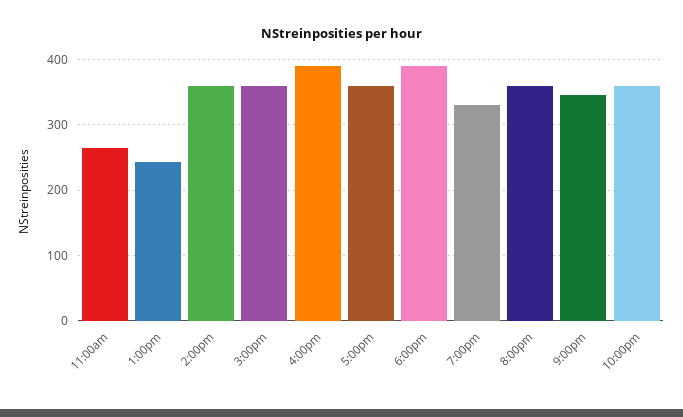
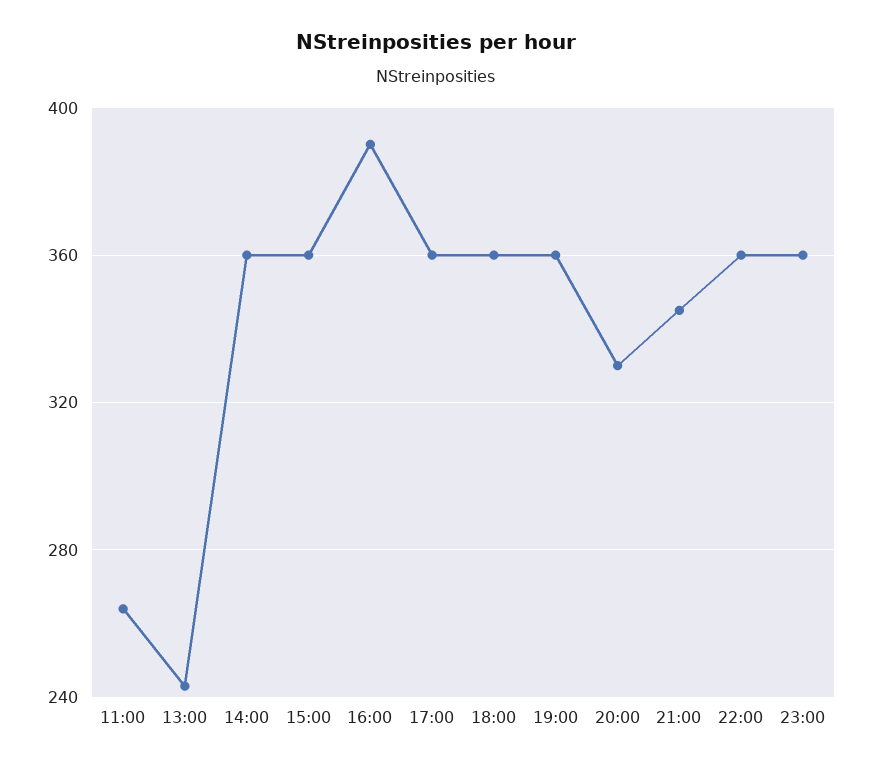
6:00pm: 390 -> 360
7:00pm: 330 -> 360
8:00pm: 360 -> 330
23:00: none -> 360

